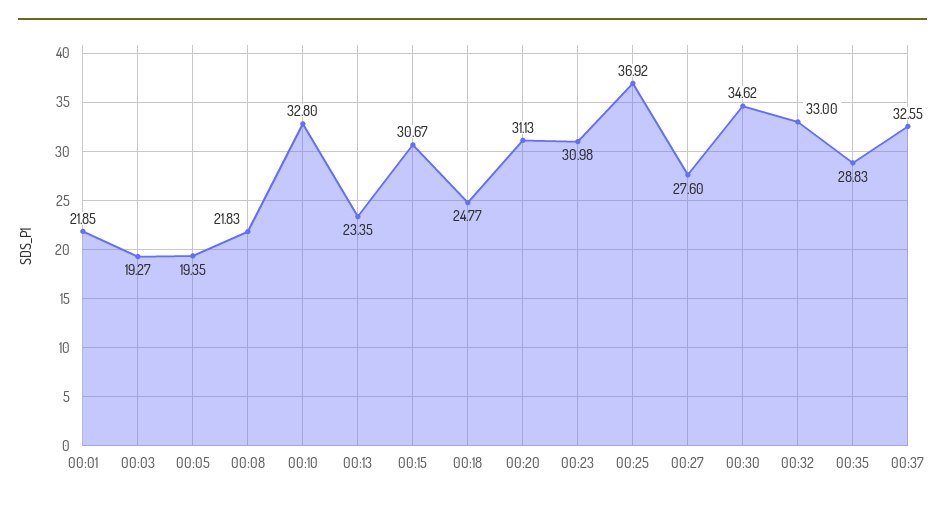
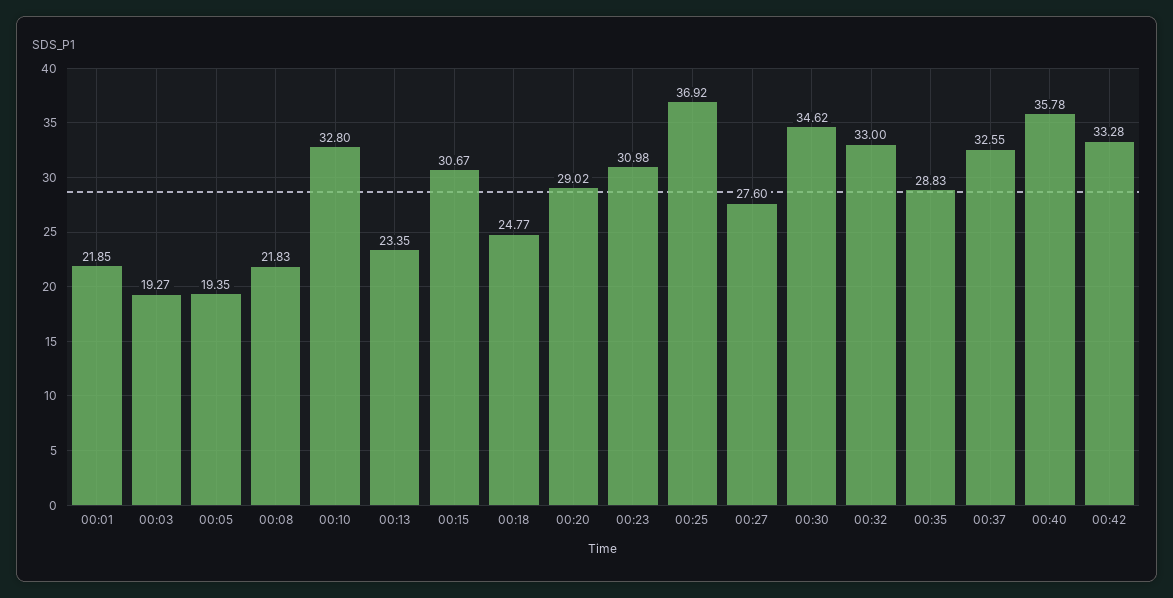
00:20: 31.13 -> 29.02
00:40: none -> 35.78
00:42: none -> 33.28

